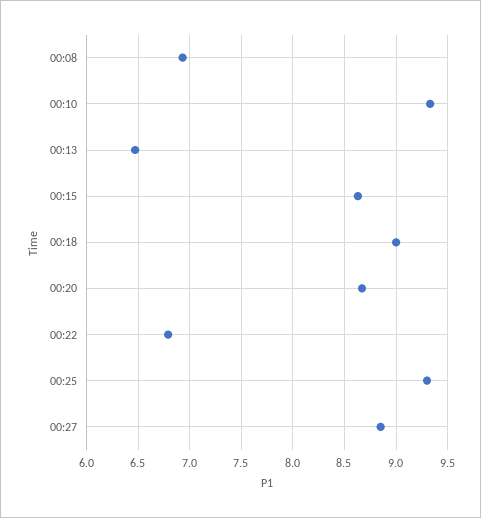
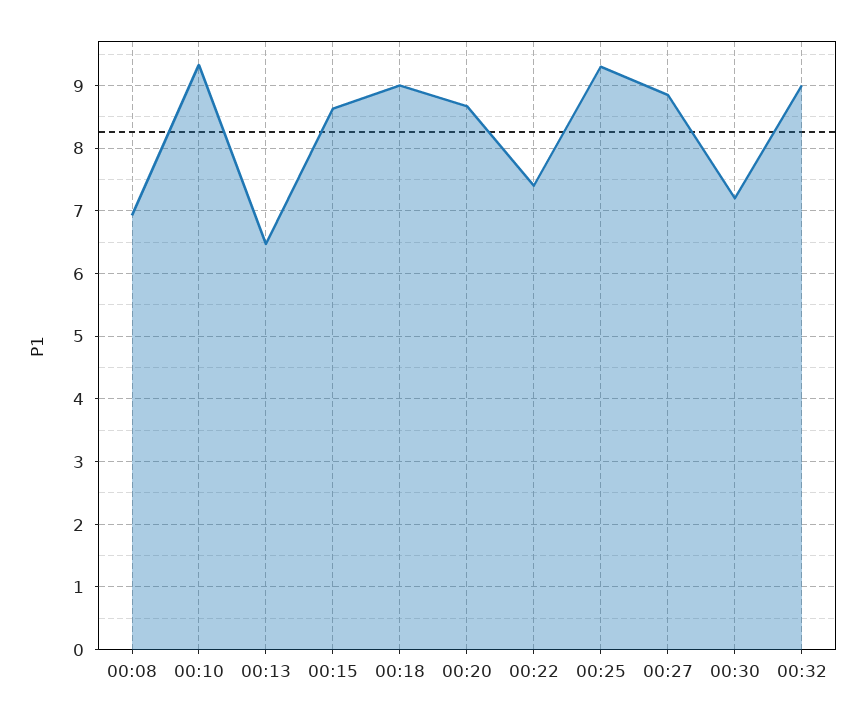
00:22: 6.8 -> 7.4
00:30: none -> 7.2
00:32: none -> 9

